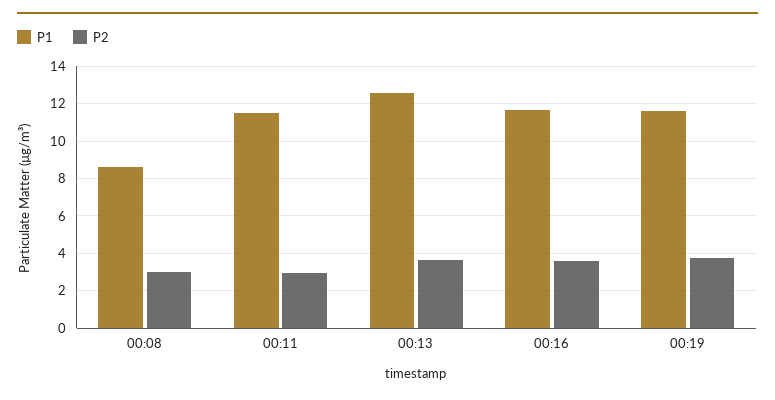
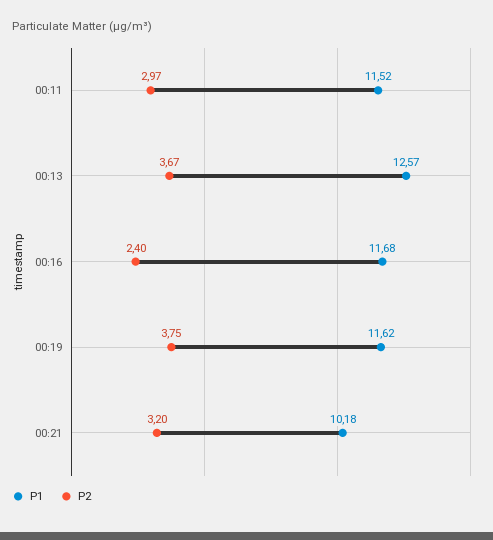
P1, 00:08: 8.5 -> none
P2, 00:08: 3 -> none
P2, 00:16: 3.5 -> 2.4
P1, 00:21: none -> 10.18
P2, 00:21: none -> 3.2

